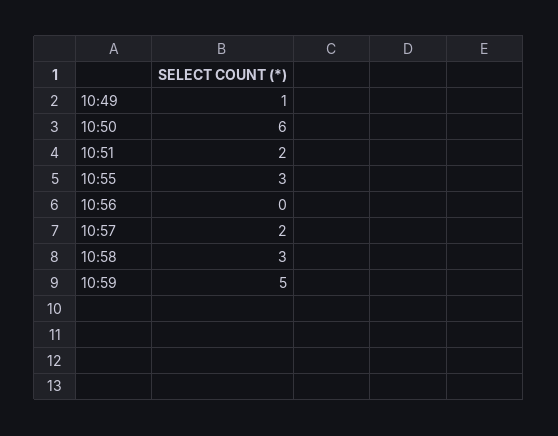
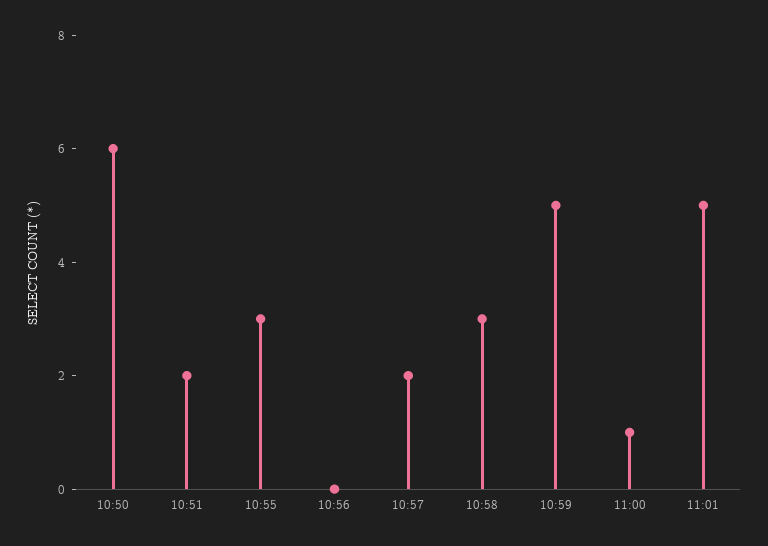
10:49: 1 -> none
11:00: none -> 1
11:01: none -> 5

